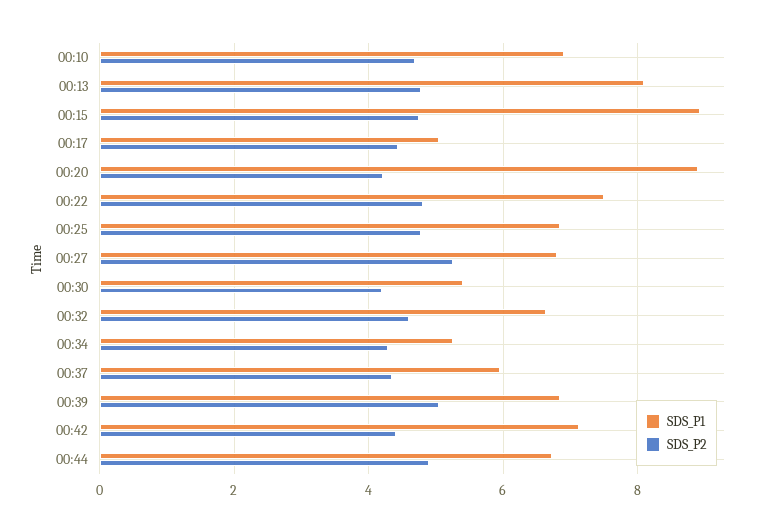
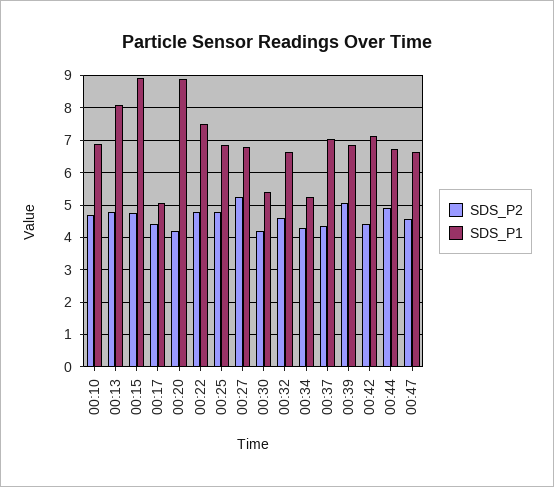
SDS_P1, 00:37: 6 -> 7
SDS_P2, 00:47: none -> 4.6
SDS_P1, 00:47: none -> 6.6

